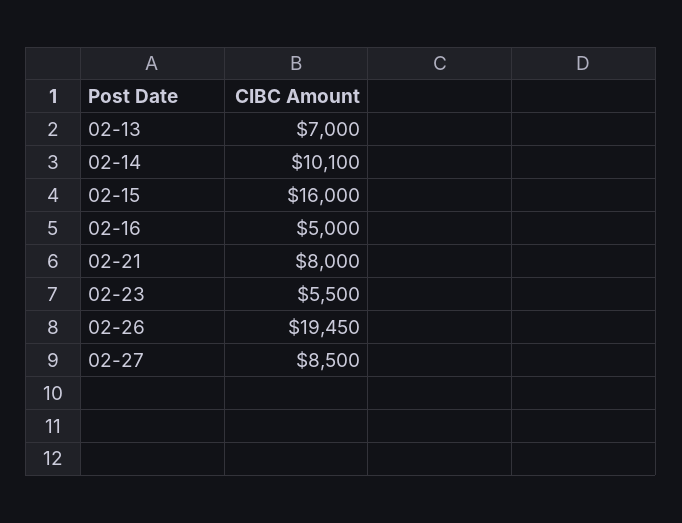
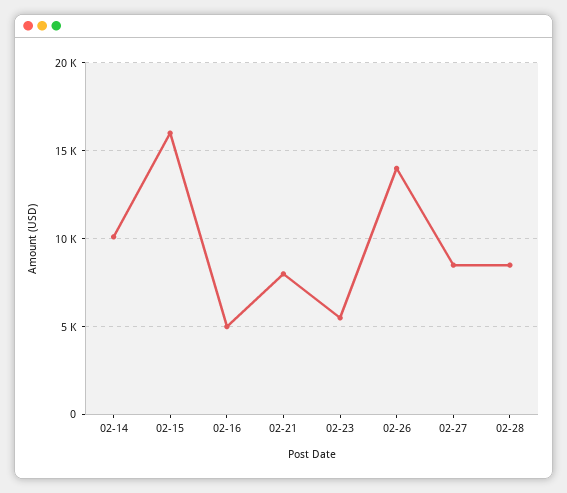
02-13: 7000 -> none
02-26: 19450 -> 14000
02-28: none -> 8500

